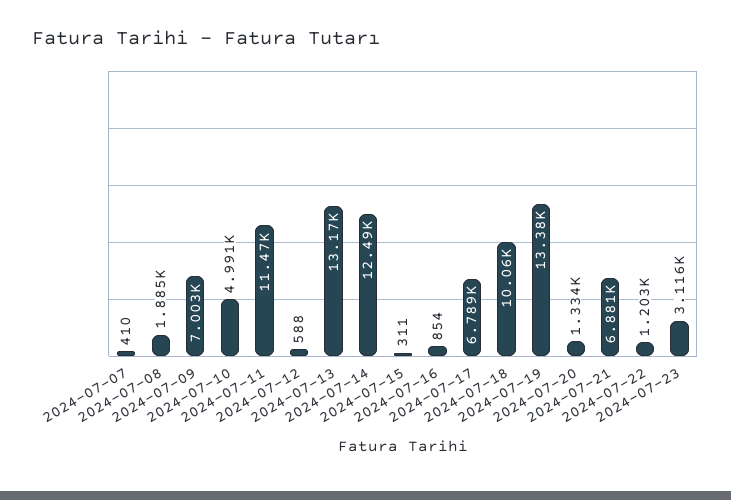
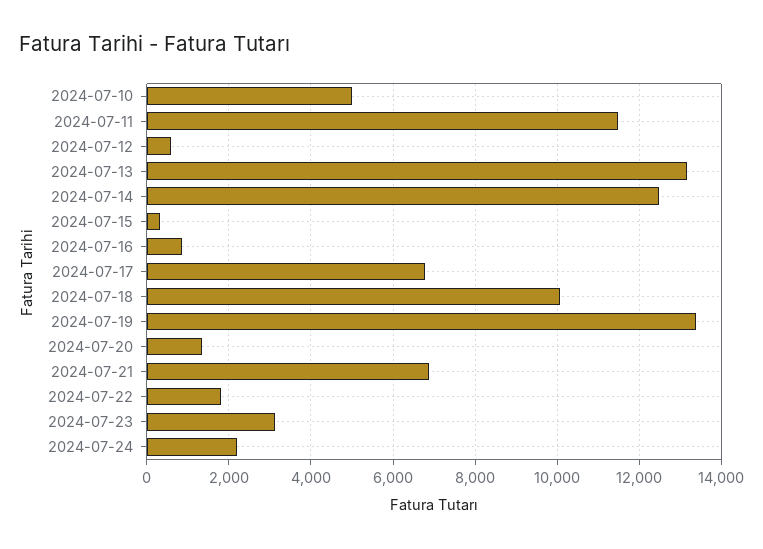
2024-07-07: 410 -> none
2024-07-08: 1885 -> none
2024-07-09: 7003 -> none
2024-07-22: 1203 -> 1800
2024-07-24: none -> 2200

